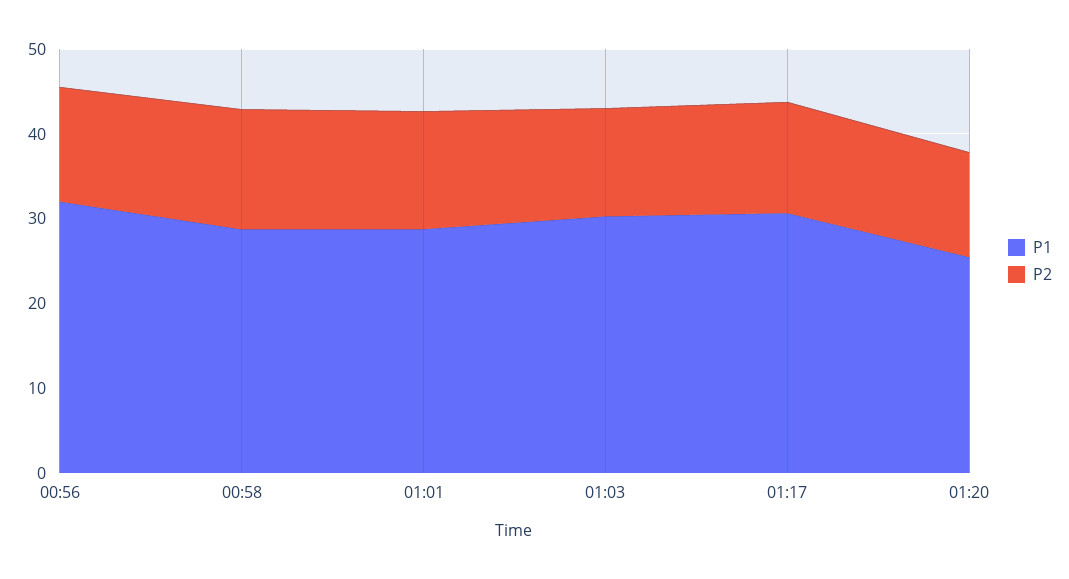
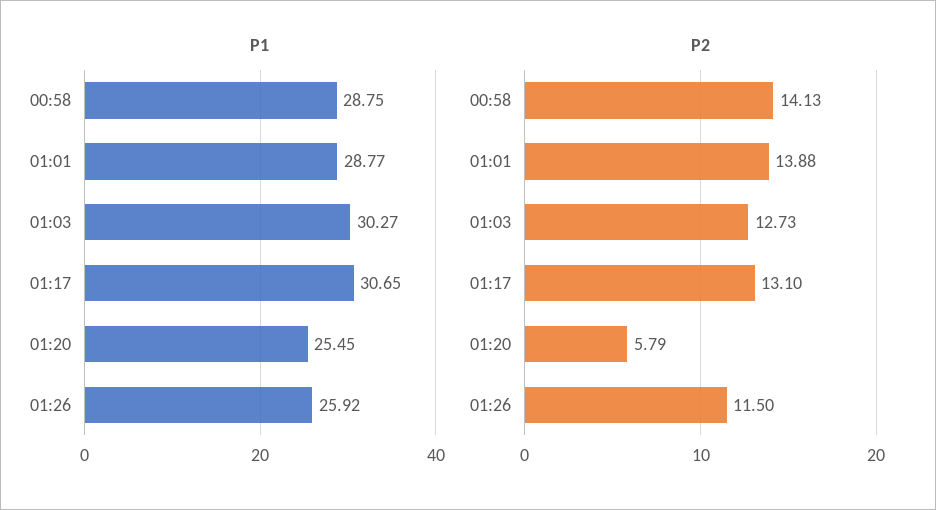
P1, 00:56: 32 -> none
P2, 00:56: 14 -> none
P2, 01:20: 12 -> 5.79
P1, 01:26: none -> 25.92
P2, 01:26: none -> 11.5

